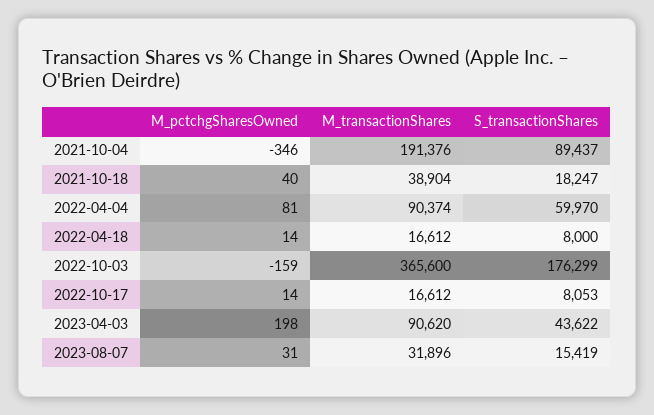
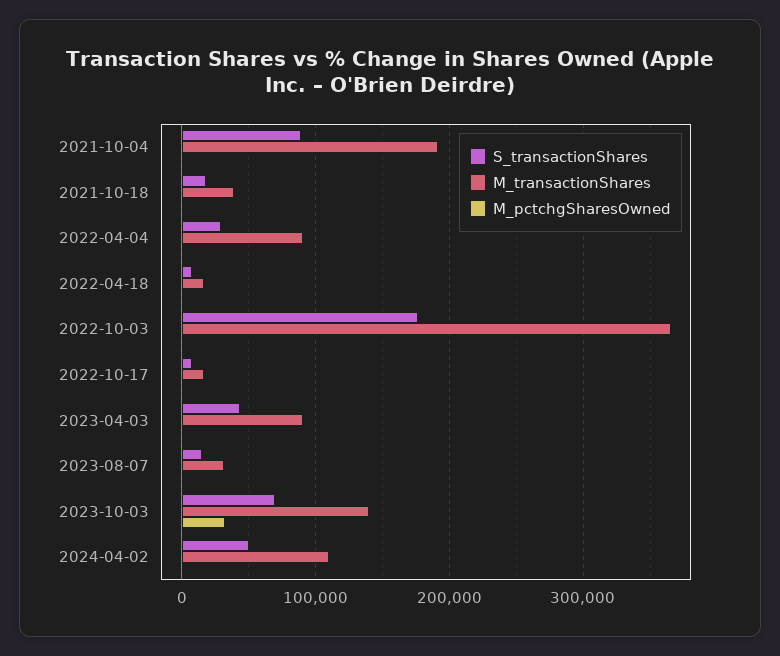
S_transactionShares, 2022-04-04: 59970 -> 30000
S_transactionShares, 2023-10-03: none -> 70000
M_transactionShares, 2023-10-03: none -> 140000
M_pctchgSharesOwned, 2023-10-03: none -> 30000
S_transactionShares, 2024-04-02: none -> 50000
M_transactionShares, 2024-04-02: none -> 110000
M_pctchgSharesOwned, 2024-04-02: none -> 0

